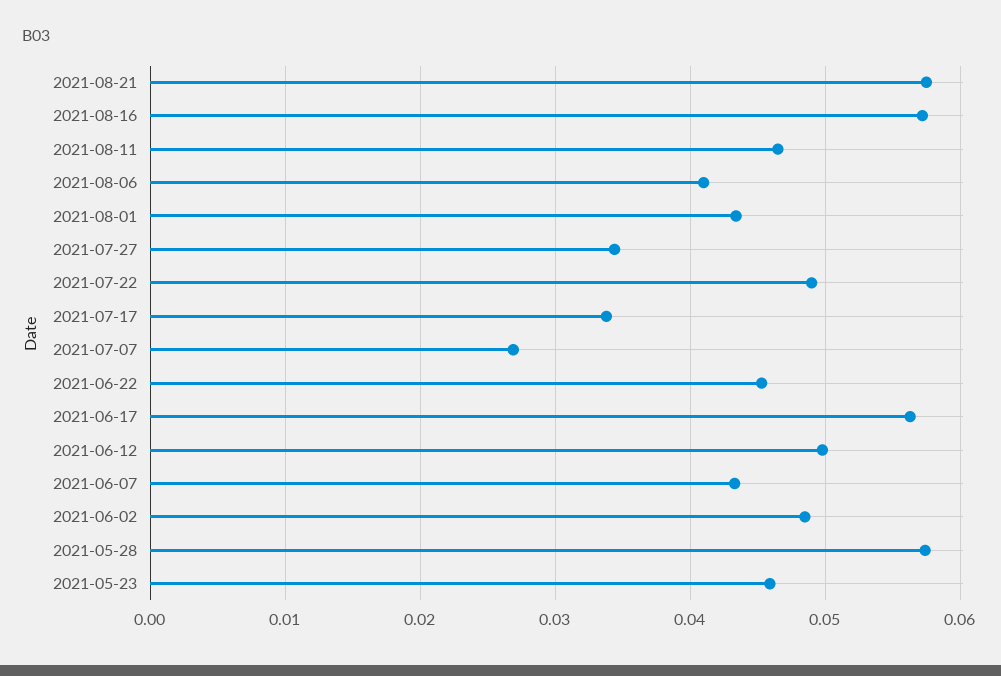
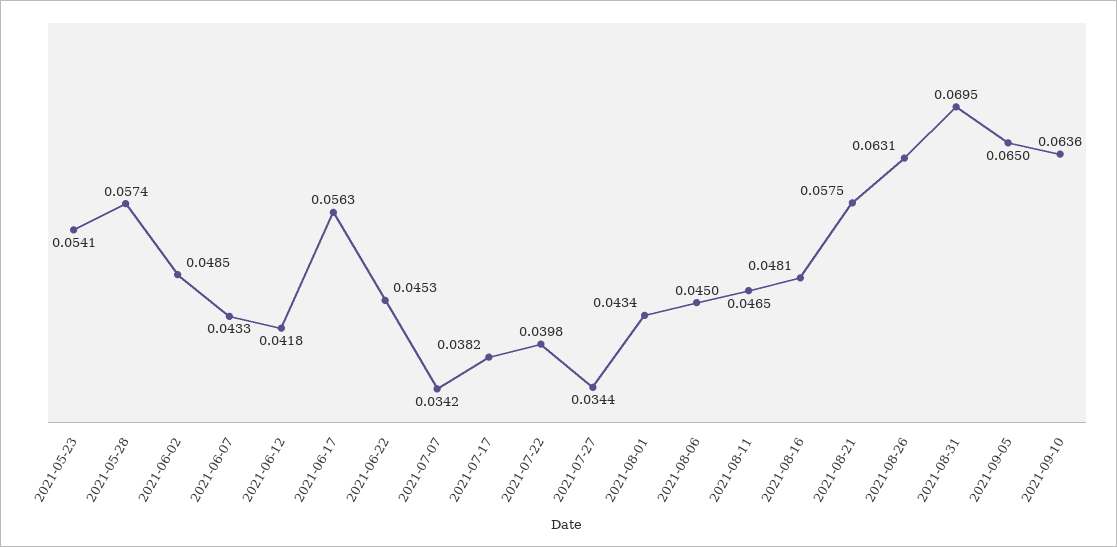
2021-08-16: 0.057 -> 0.0481
2021-08-06: 0.041 -> 0.045
2021-07-22: 0.049 -> 0.0398
2021-07-17: 0.034 -> 0.0382
2021-07-07: 0.027 -> 0.0342
2021-06-12: 0.05 -> 0.0418
2021-05-23: 0.046 -> 0.0541
2021-08-26: none -> 0.0631
2021-08-31: none -> 0.0695
2021-09-05: none -> 0.065
2021-09-10: none -> 0.0636

